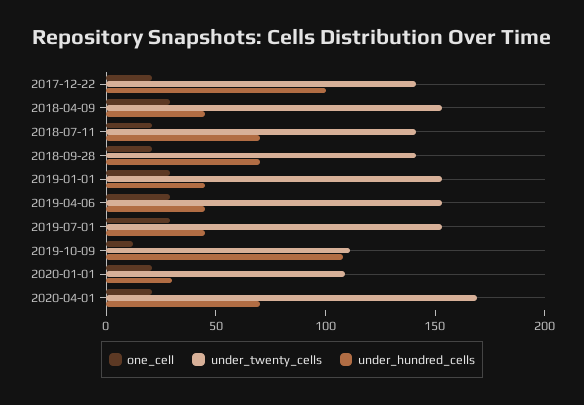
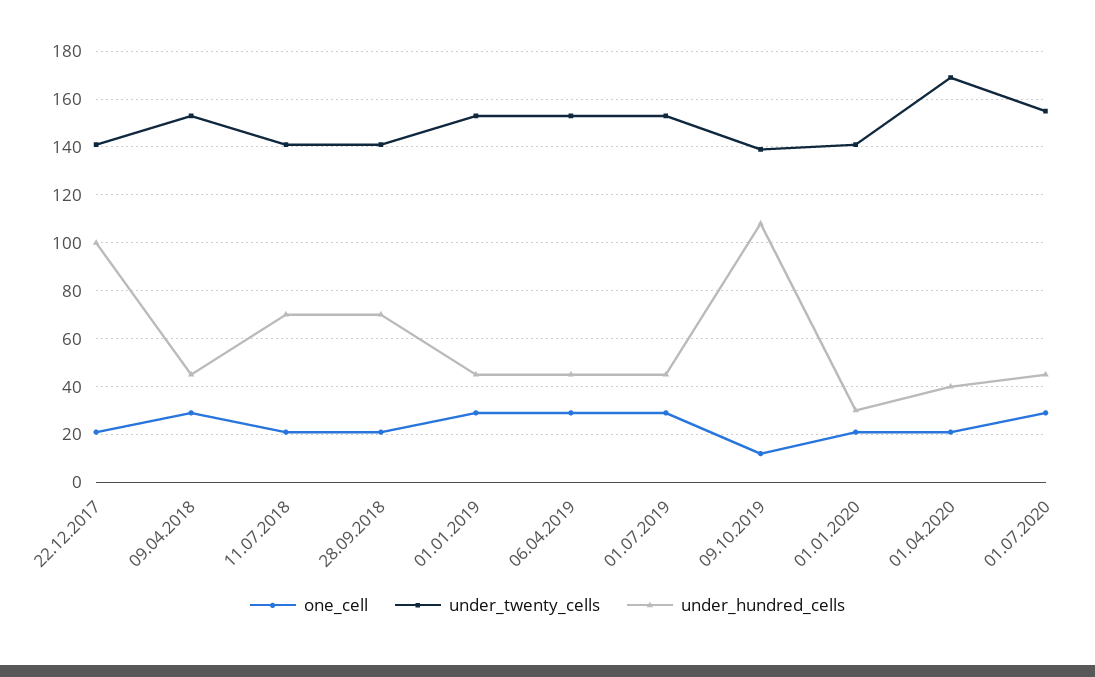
under_twenty_cells, 2019-10-09: 110 -> 140
under_twenty_cells, 2020-01-01: 110 -> 140
under_hundred_cells, 2020-04-01: 70 -> 40
one_cell, 01.07.2020: none -> 30
under_twenty_cells, 01.07.2020: none -> 155
under_hundred_cells, 01.07.2020: none -> 45

